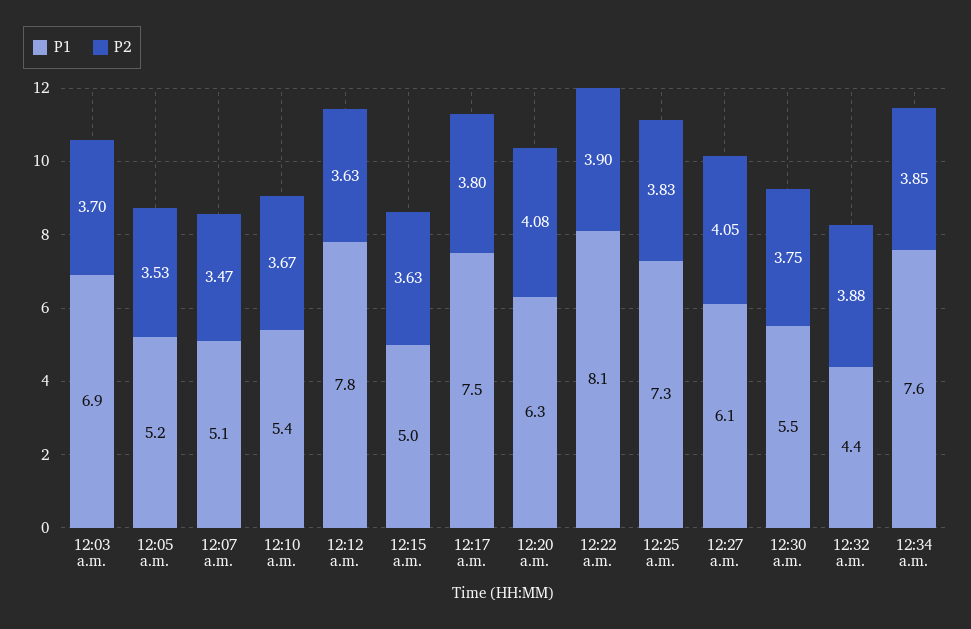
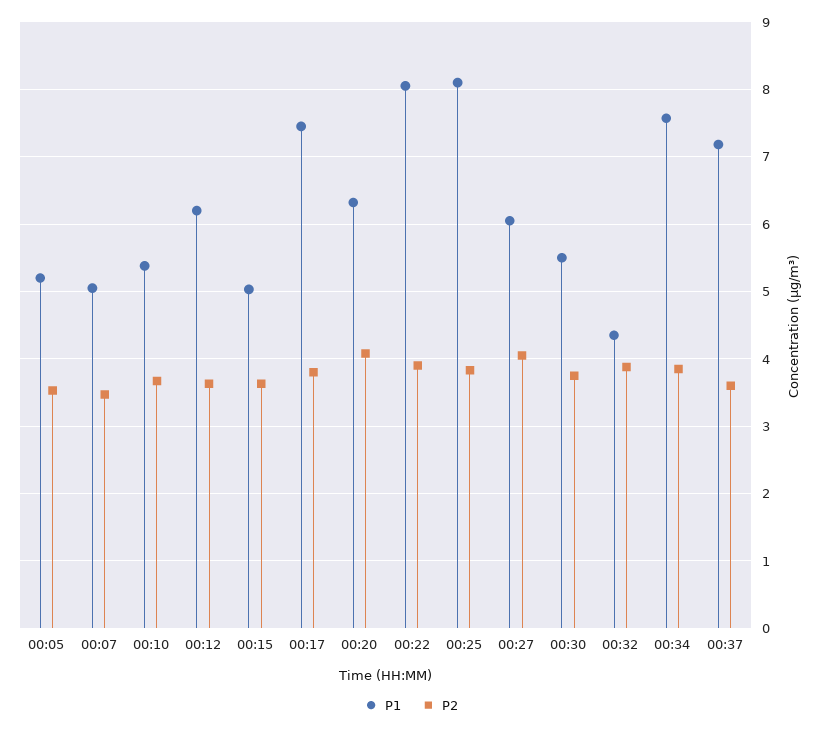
P1, 12:03 a.m.: 6.9 -> none
P2, 12:03 a.m.: 3.7 -> none
P1, 12:12 a.m.: 7.8 -> 6.2
P1, 12:25 a.m.: 7.3 -> 8.1
P1, 00:37: none -> 7.2
P2, 00:37: none -> 3.6

